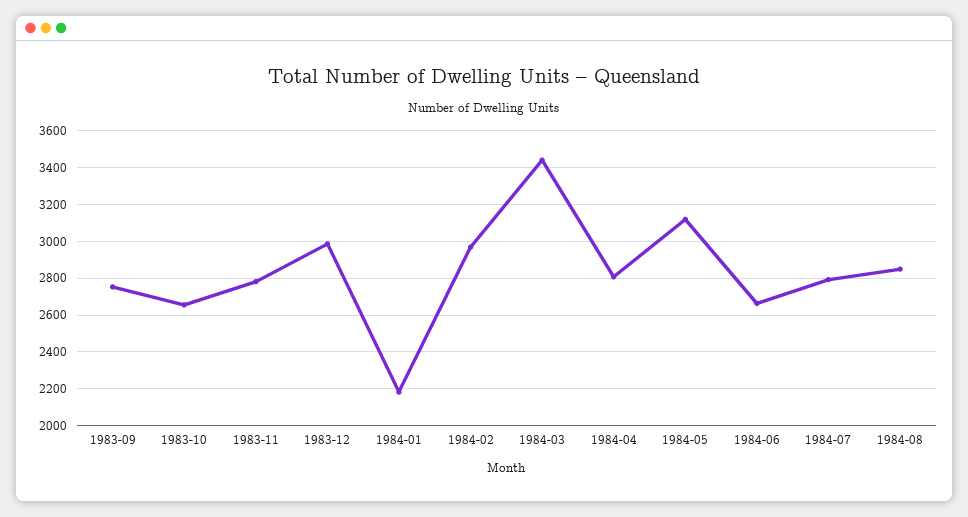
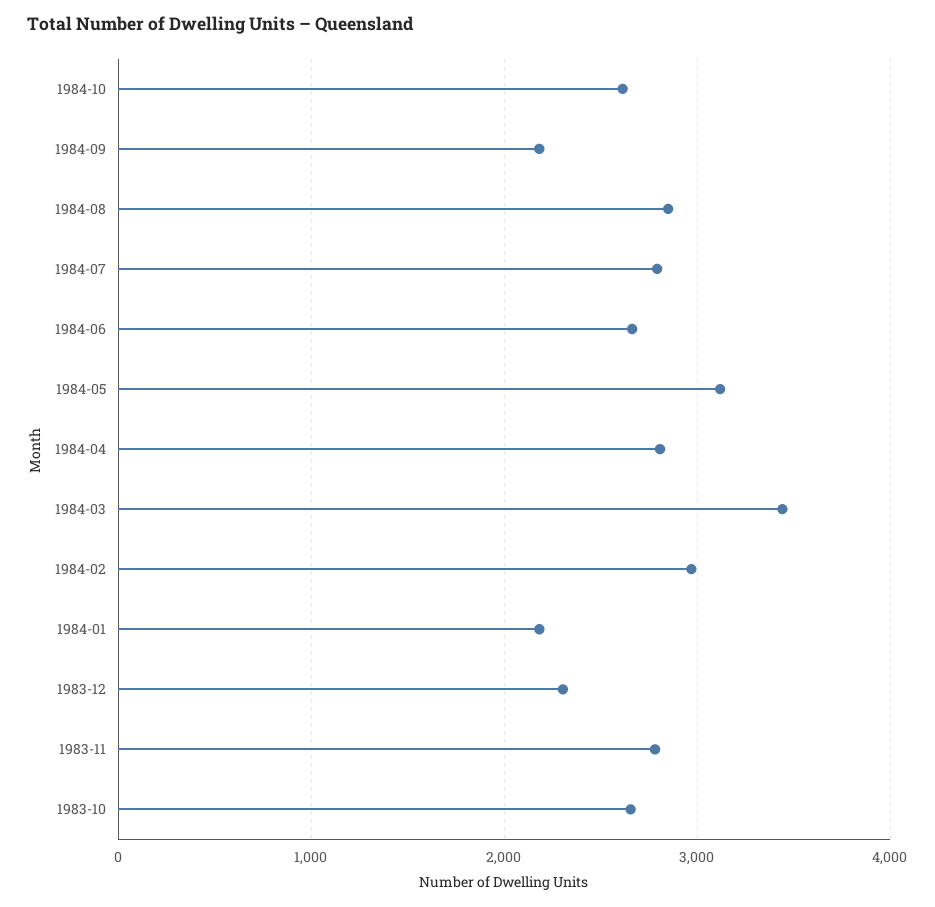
1983-09: 2750 -> none
1983-12: 3000 -> 2300
1984-10: none -> 2600
1984-09: none -> 2200

